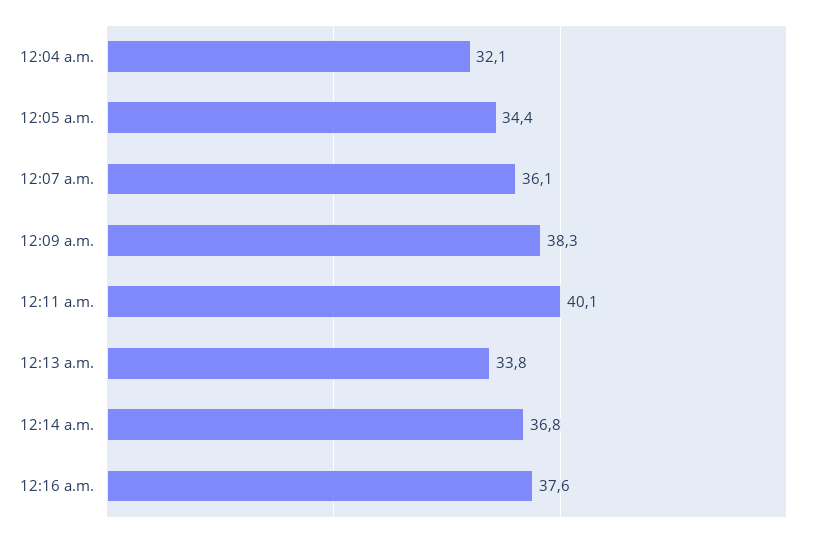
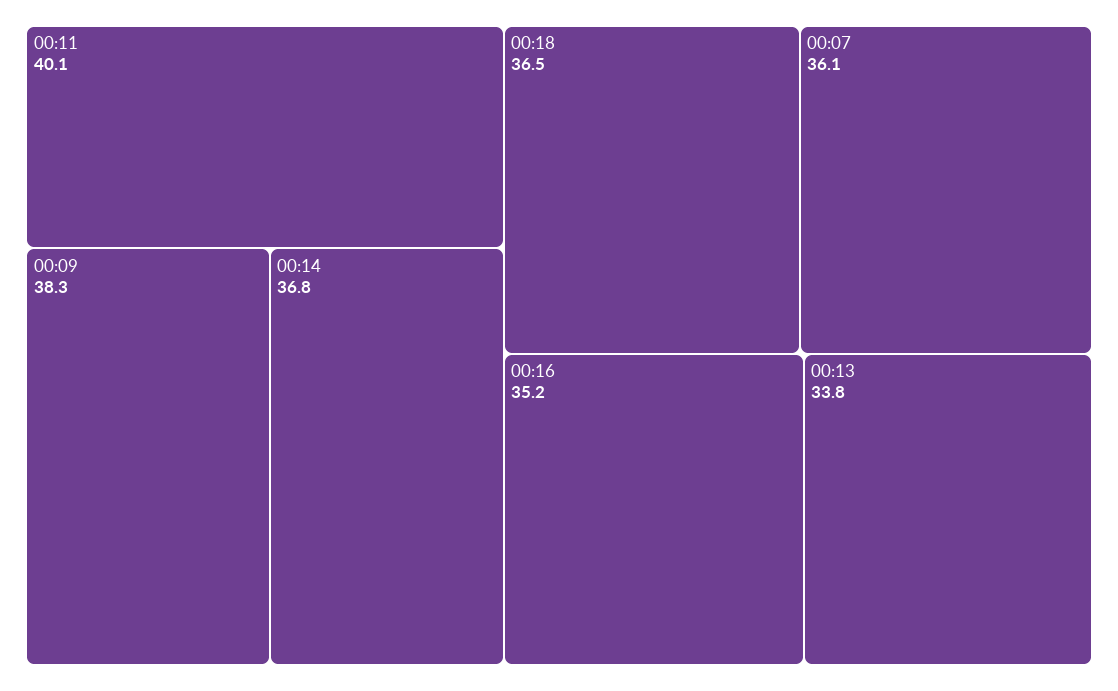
12:04 a.m.: 32.1 -> none
12:05 a.m.: 34.4 -> none
12:16 a.m.: 37.6 -> 35.2
00:18: none -> 36.5

